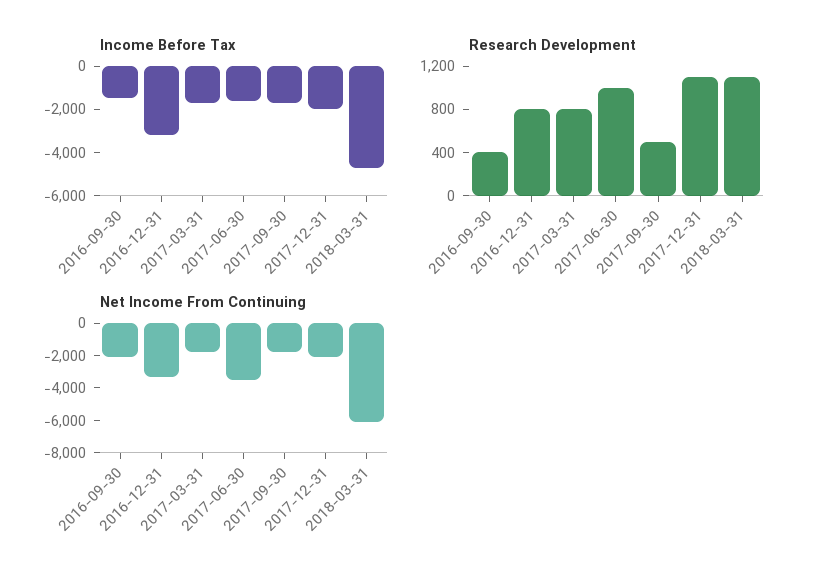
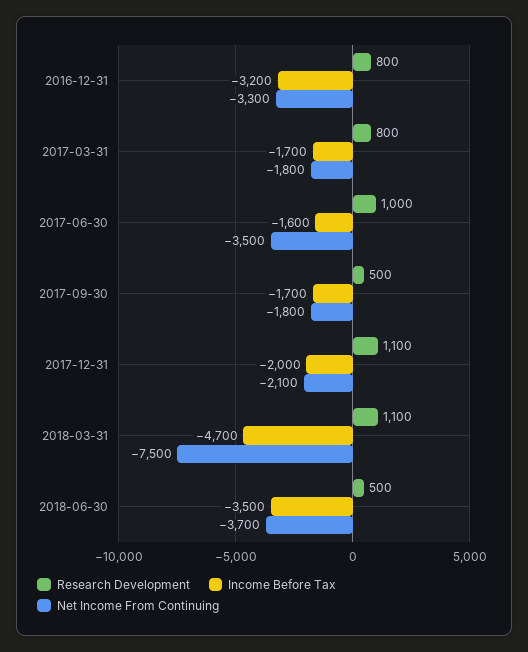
Income Before Tax, 2016-09-30: -1500 -> none
Research Development, 2016-09-30: 400 -> none
Net Income From Continuing, 2016-09-30: -2000 -> none
Net Income From Continuing, 2018-03-31: -6000 -> -7500
Research Development, 2018-06-30: none -> 500
Income Before Tax, 2018-06-30: none -> -3500
Net Income From Continuing, 2018-06-30: none -> -3700

